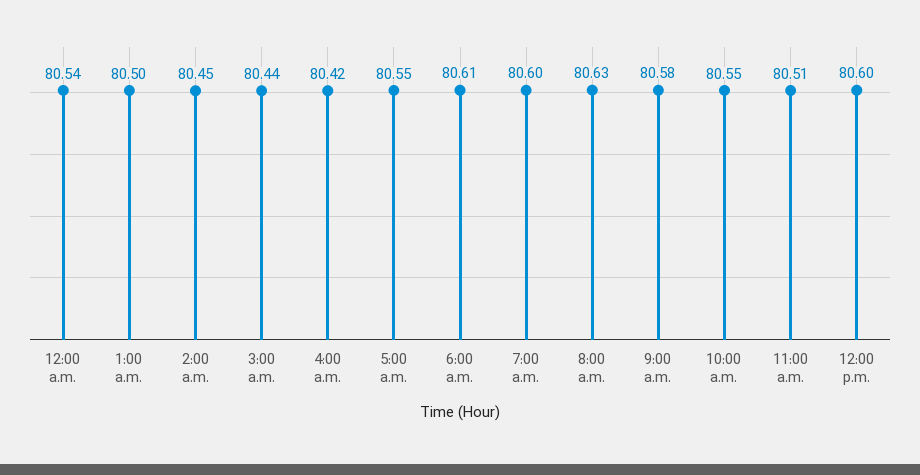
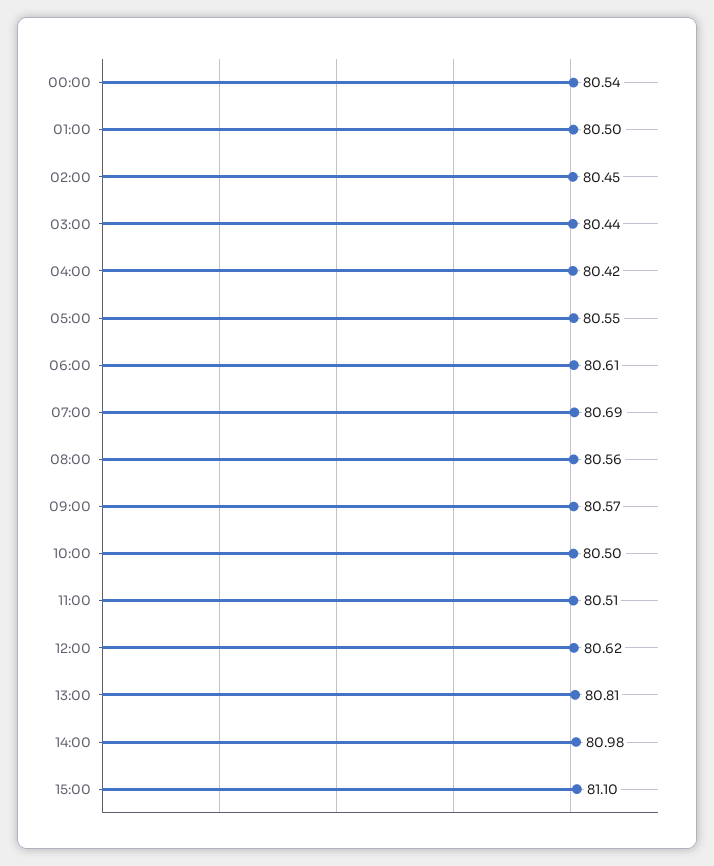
7:00 a.m.: 80.6 -> 80.69
8:00 a.m.: 80.63 -> 80.56
9:00 a.m.: 80.58 -> 80.57
10:00 a.m.: 80.55 -> 80.5
12:00 p.m.: 80.6 -> 80.62
13:00: none -> 80.81
14:00: none -> 80.98
15:00: none -> 81.1

